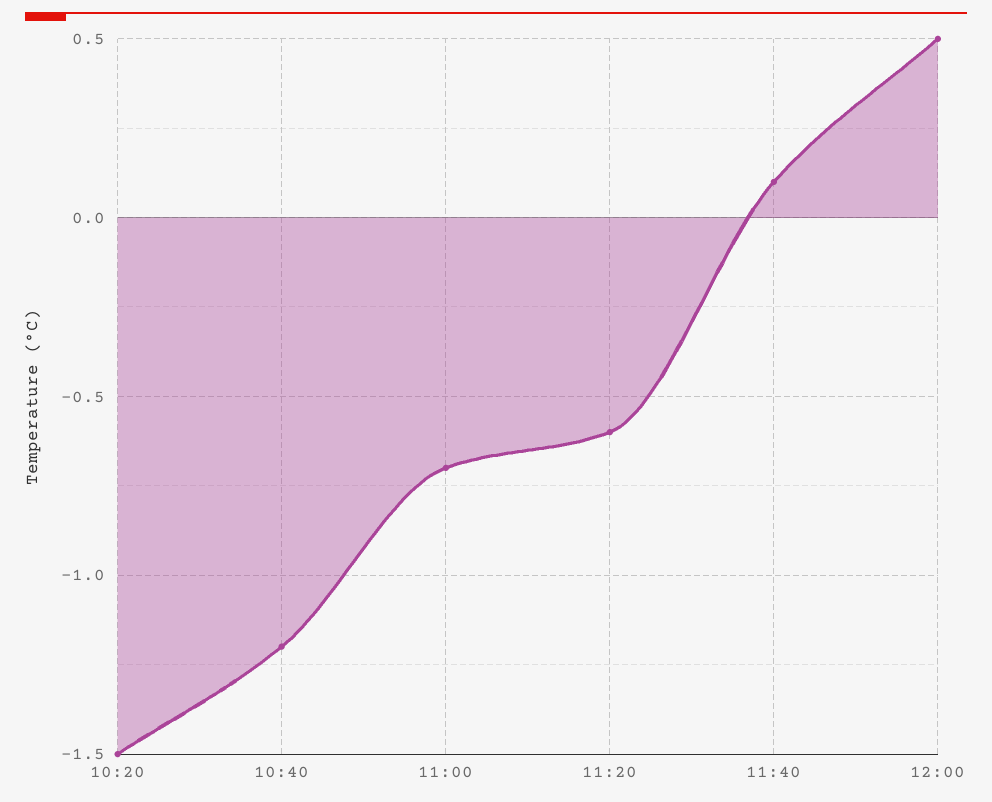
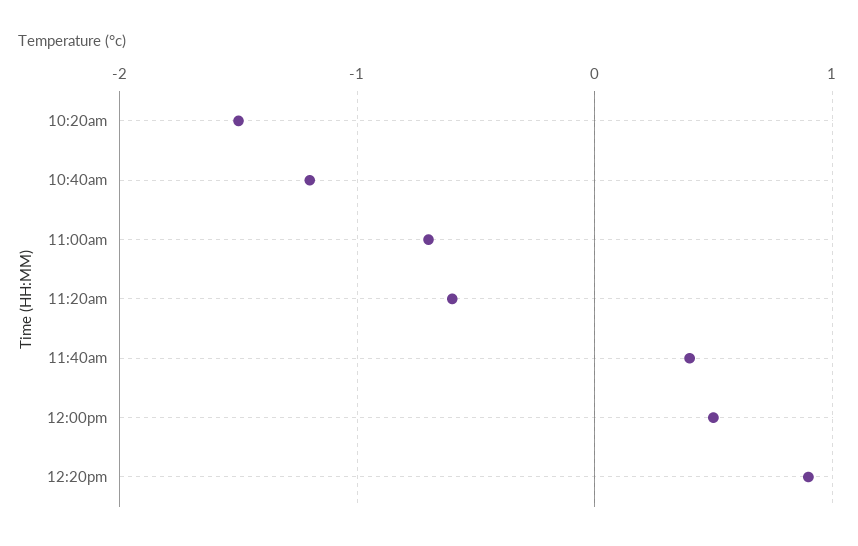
11:40: 0.1 -> 0.4
12:20pm: none -> 0.9

